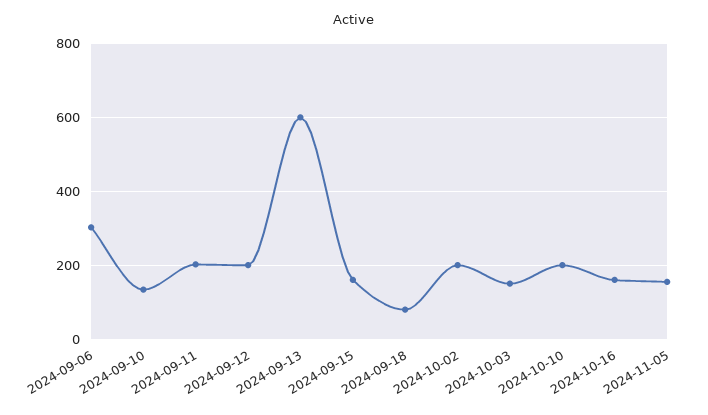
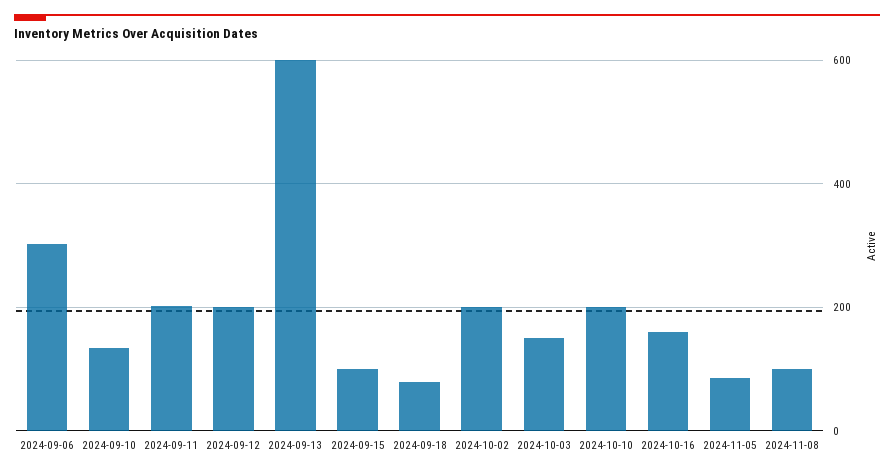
2024-09-15: 160 -> 100
2024-11-05: 160 -> 80
2024-11-08: none -> 100

